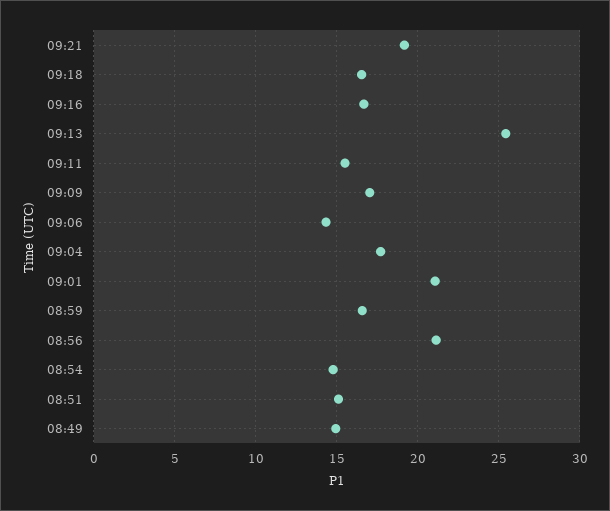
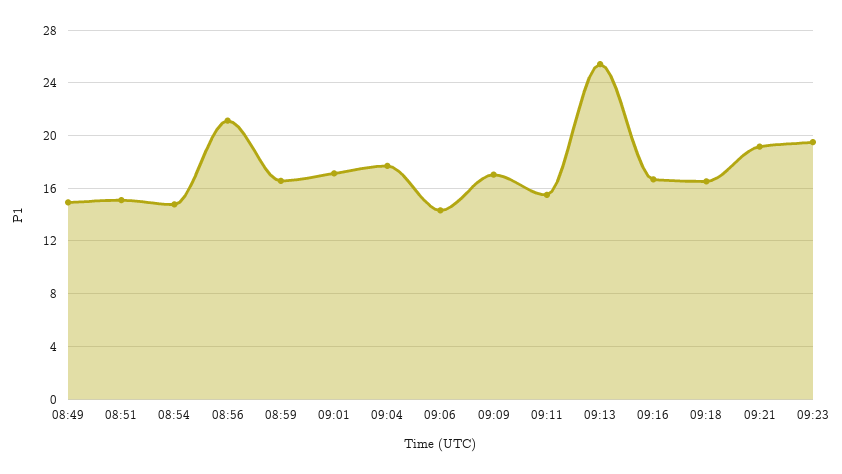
09:01: 21 -> 17
09:23: none -> 19.5

